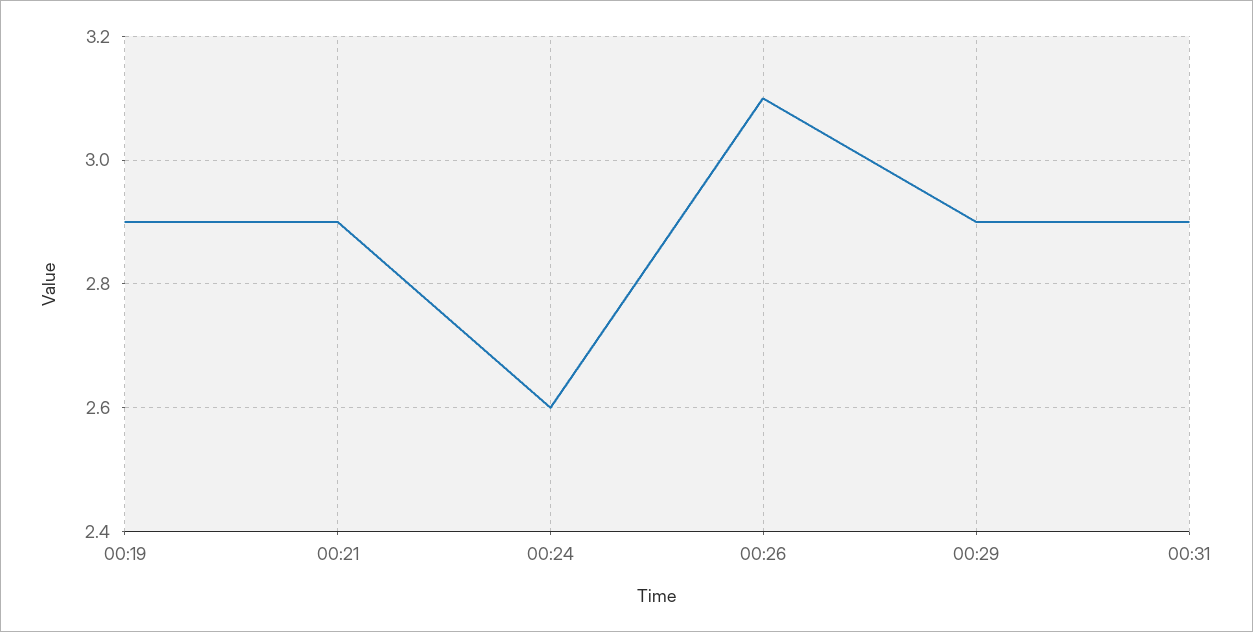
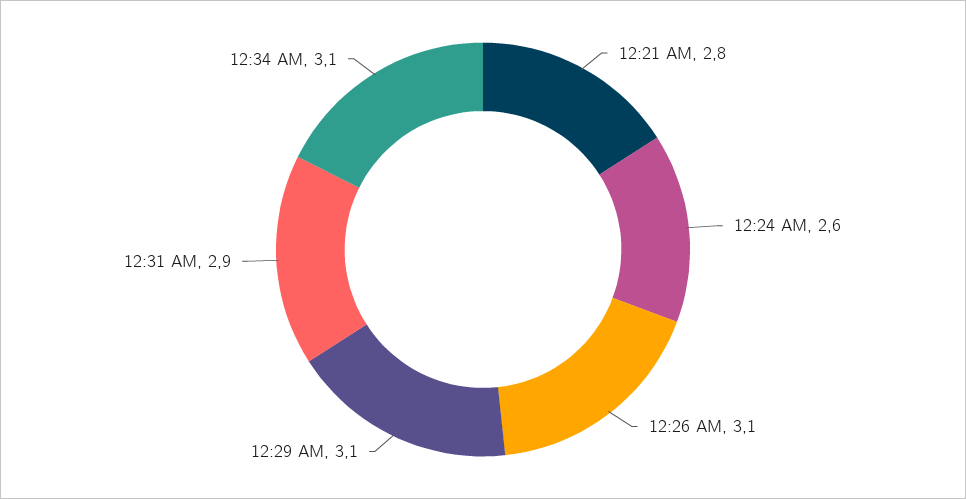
00:19: 2.9 -> none
00:21: 2.9 -> 2.8
00:29: 2.9 -> 3.1
12:34 AM: none -> 3.1

